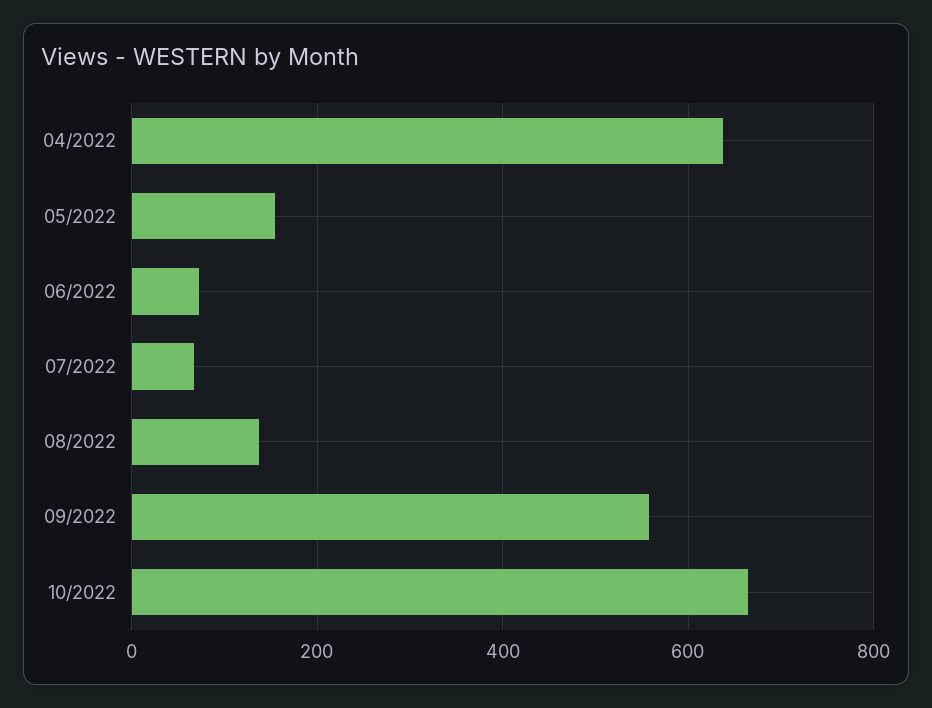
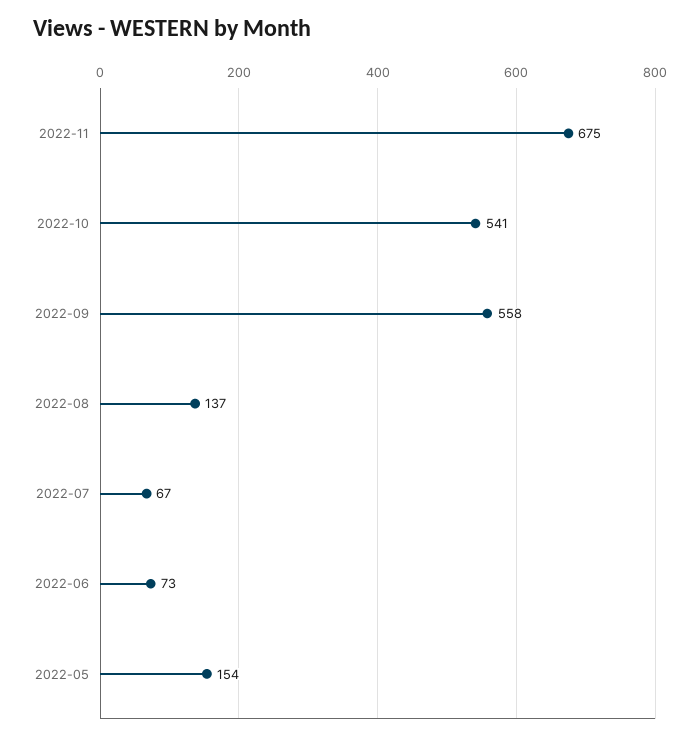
04/2022: 640 -> none
10/2022: 660 -> 541
2022-11: none -> 675

